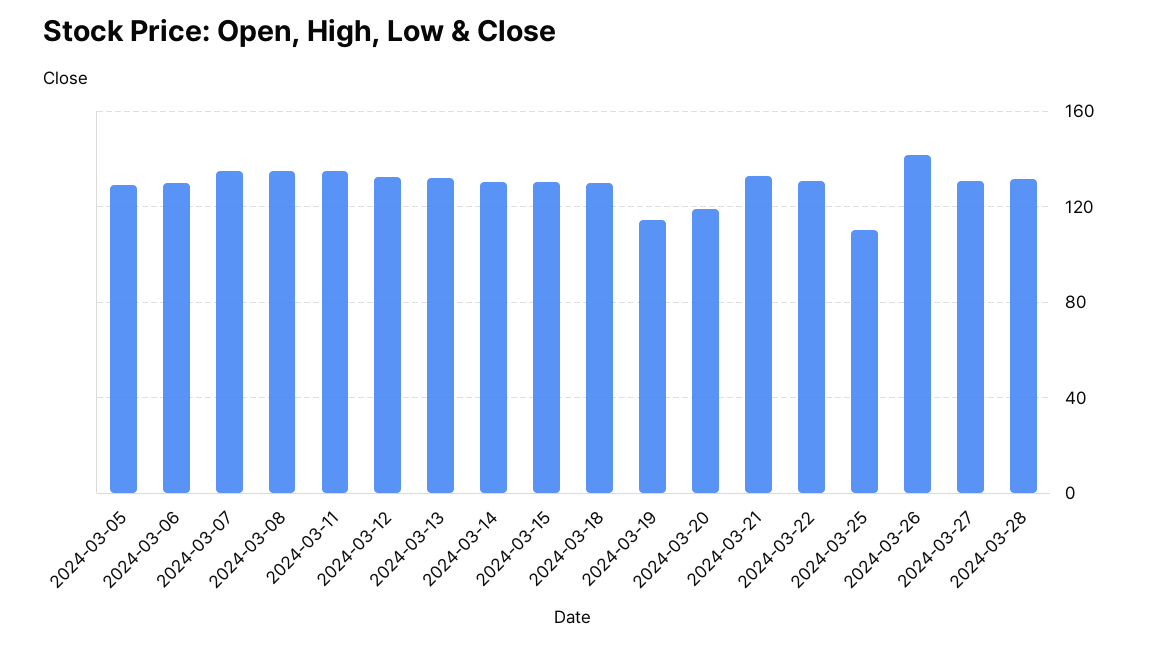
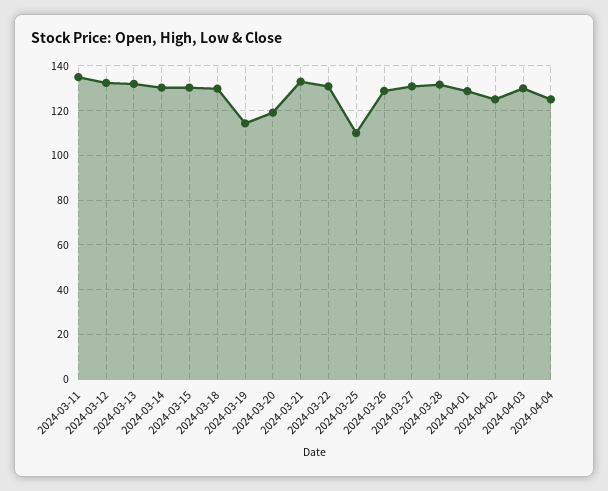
2024-03-05: 130 -> none
2024-03-06: 130 -> none
2024-03-07: 135 -> none
2024-03-08: 135 -> none
2024-03-26: 140 -> 130
2024-04-01: none -> 130
2024-04-02: none -> 125
2024-04-03: none -> 130
2024-04-04: none -> 125

